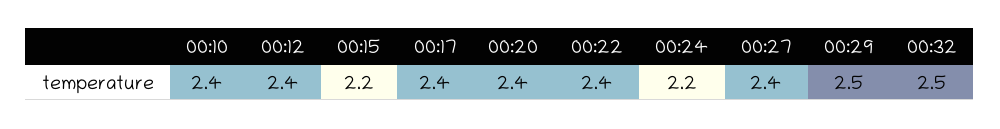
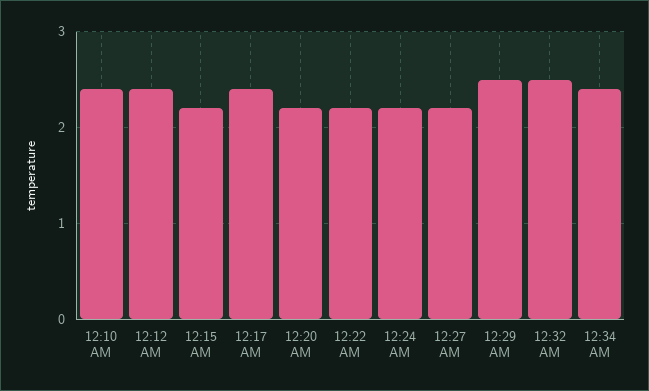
00:20: 2.4 -> 2.2
00:22: 2.4 -> 2.2
00:27: 2.4 -> 2.2
12:34 AM: none -> 2.4

